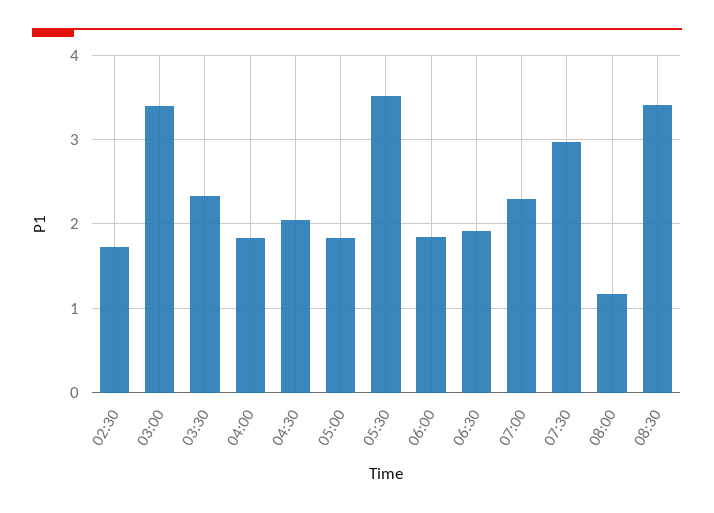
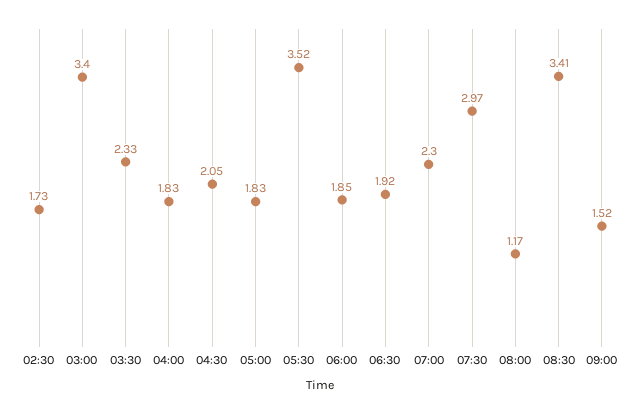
09:00: none -> 1.52

